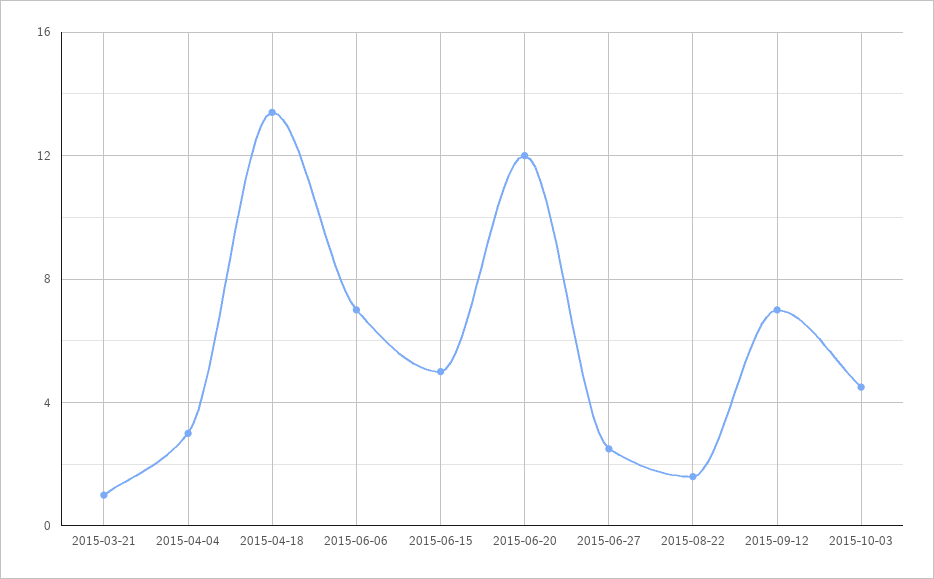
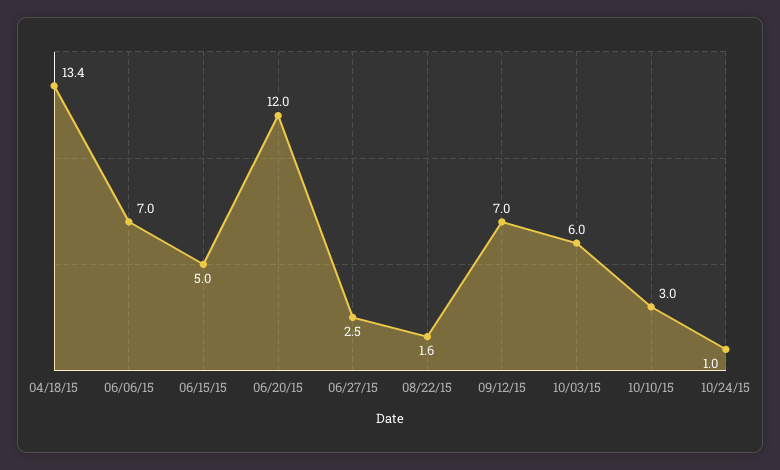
2015-03-21: 1 -> none
2015-04-04: 3 -> none
2015-10-03: 4.5 -> 6
10/10/15: none -> 3
10/24/15: none -> 1

